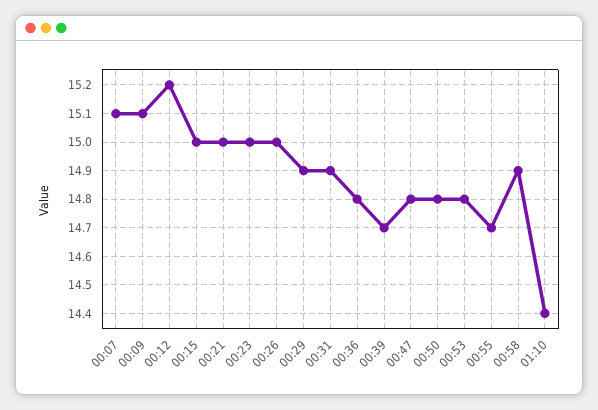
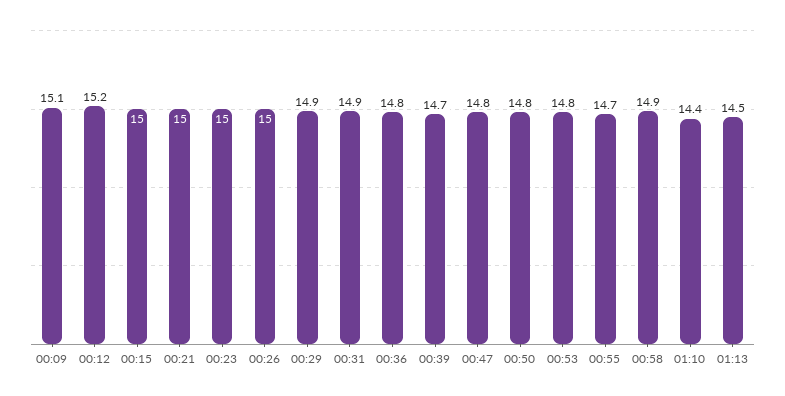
00:07: 15.1 -> none
01:13: none -> 14.5

